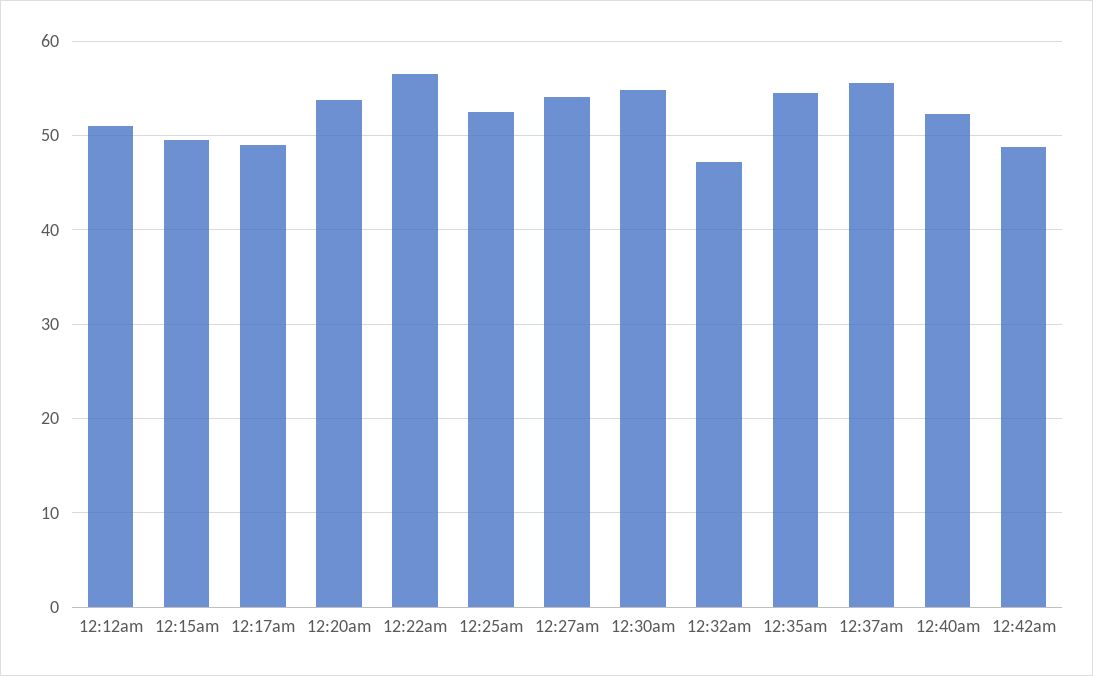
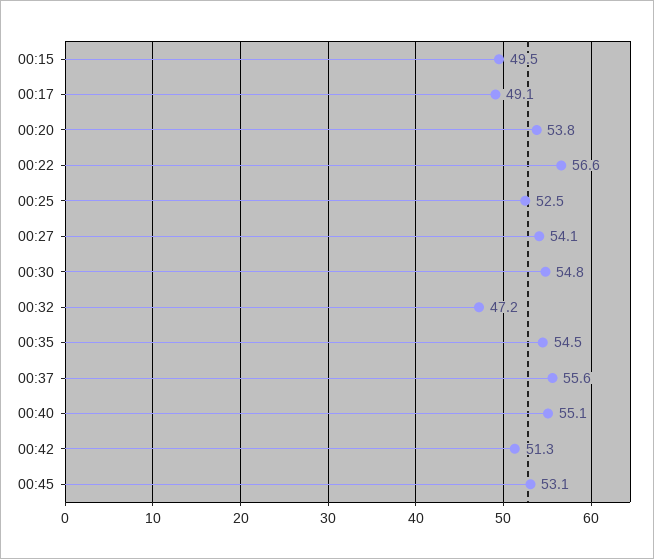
12:12am: 51 -> none
12:40am: 52 -> 55.1
12:42am: 49 -> 51.3
00:45: none -> 53.1

